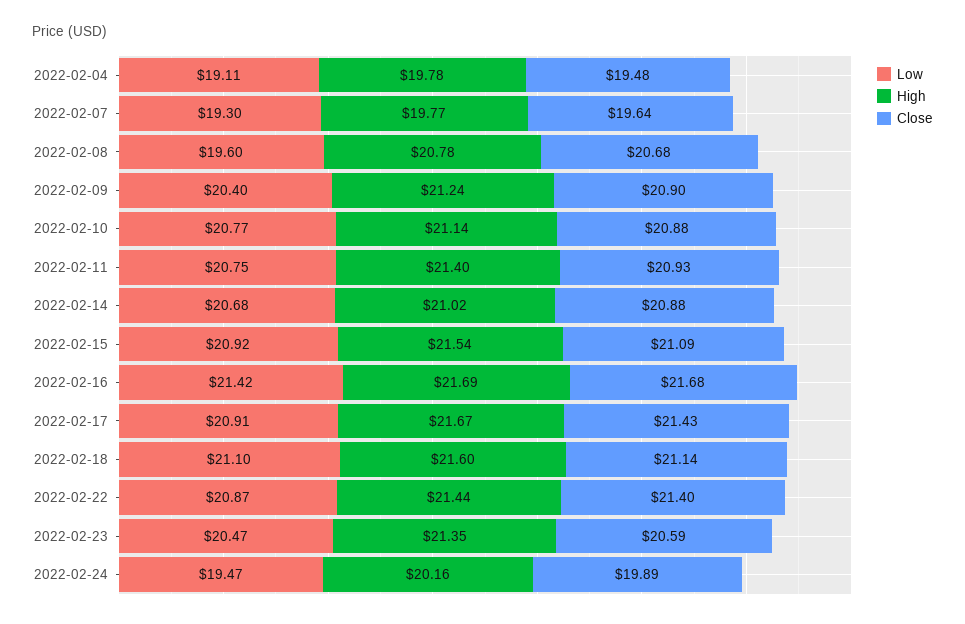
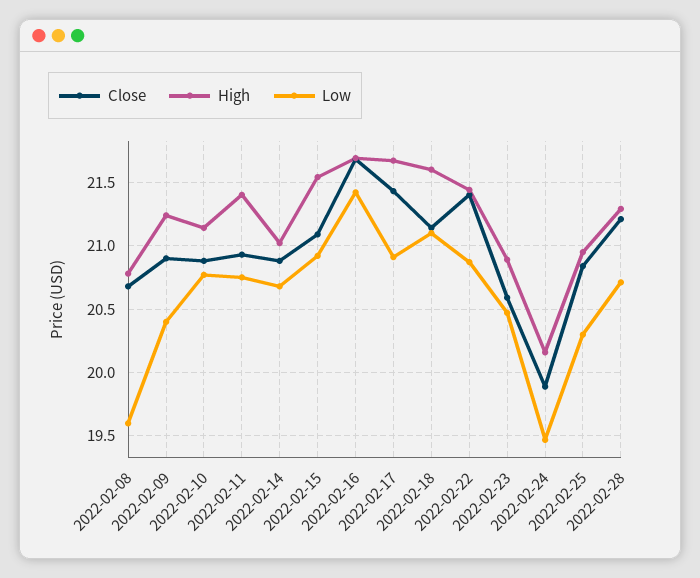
Low, 2022-02-04: 19.11 -> none
High, 2022-02-04: 19.78 -> none
Close, 2022-02-04: 19.48 -> none
Low, 2022-02-07: 19.3 -> none
High, 2022-02-07: 19.77 -> none
Close, 2022-02-07: 19.64 -> none
High, 2022-02-23: 21.35 -> 20.9
Close, 2022-02-25: none -> 20.85
High, 2022-02-25: none -> 20.95
Low, 2022-02-25: none -> 20.3
Close, 2022-02-28: none -> 21.2
High, 2022-02-28: none -> 21.3
Low, 2022-02-28: none -> 20.7

